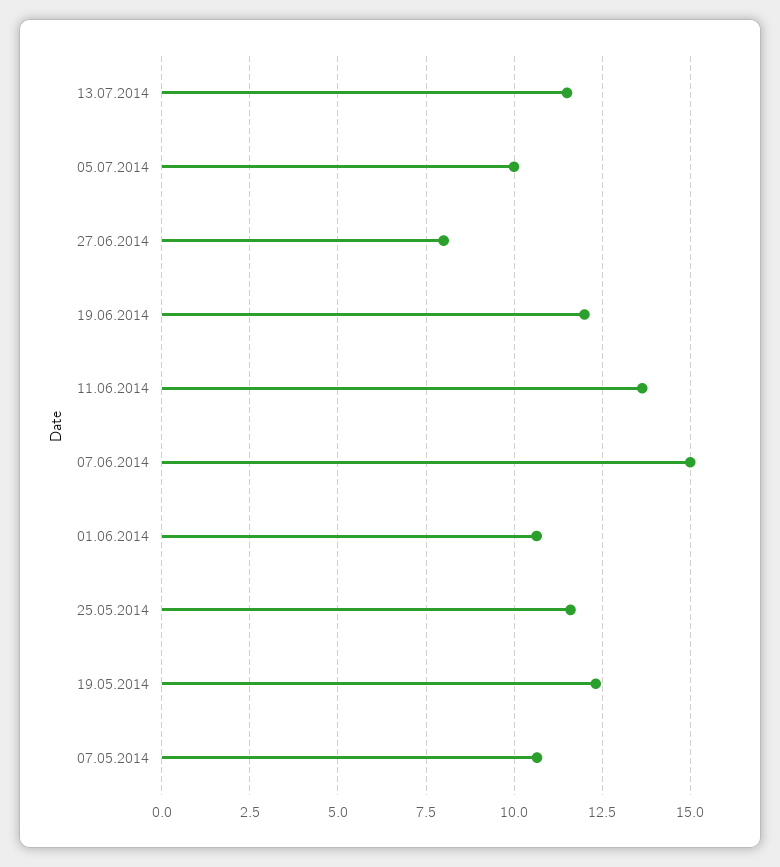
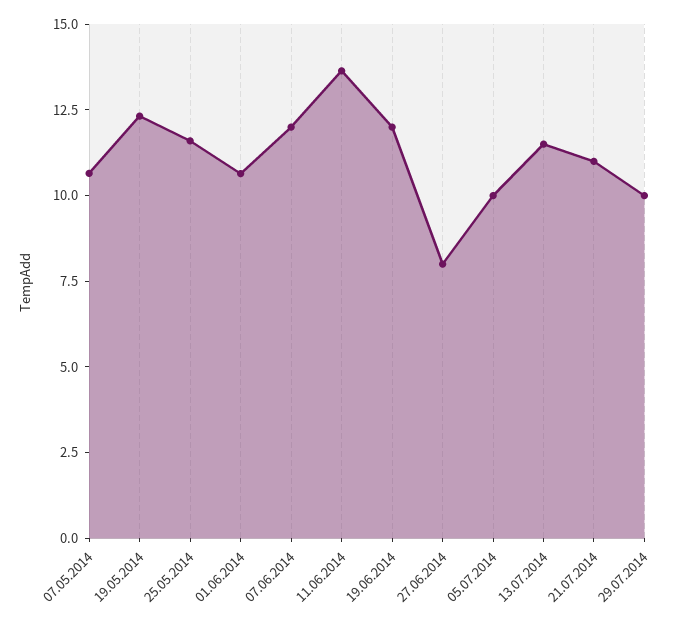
07.06.2014: 15 -> 12
21.07.2014: none -> 11
29.07.2014: none -> 10

